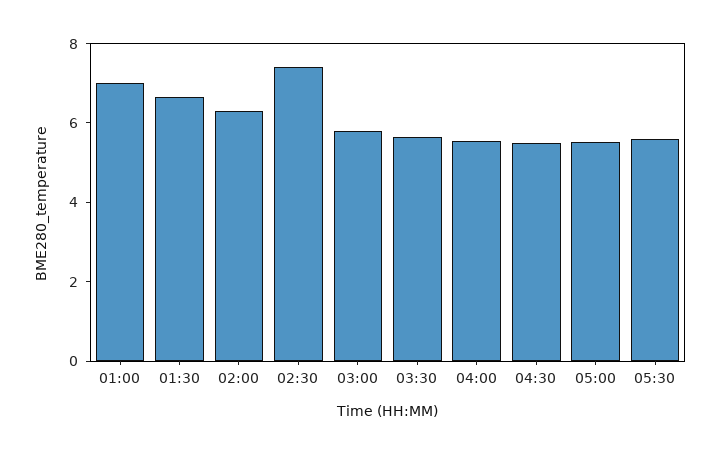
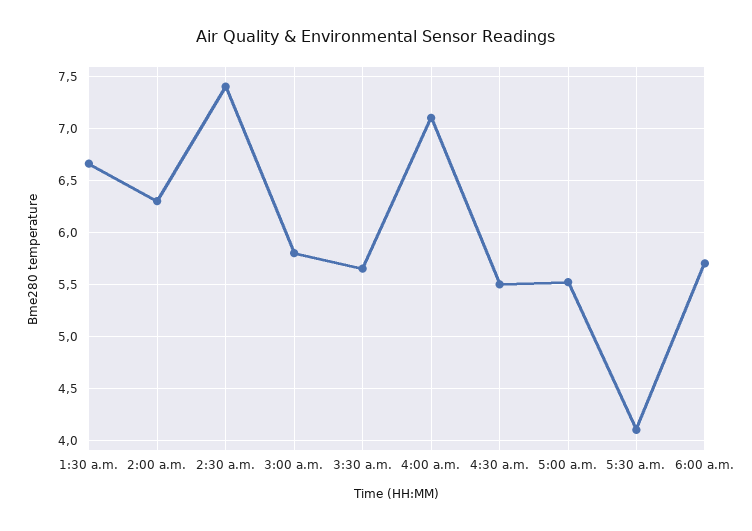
01:00: 7 -> none
04:00: 5.5 -> 7.1
05:30: 5.5 -> 4.1
6:00 a.m.: none -> 5.7

